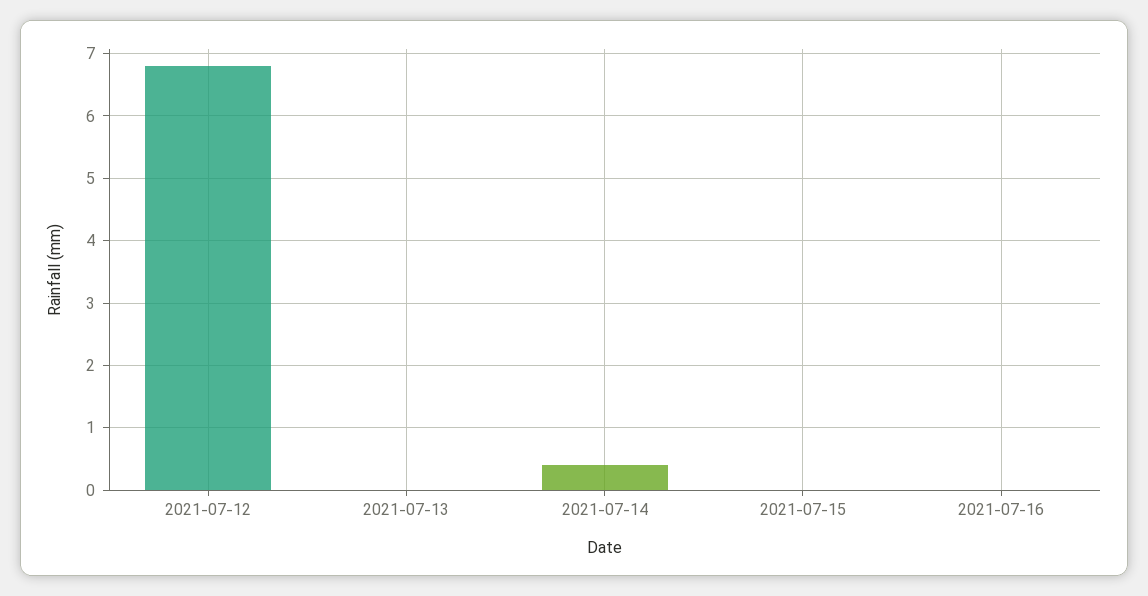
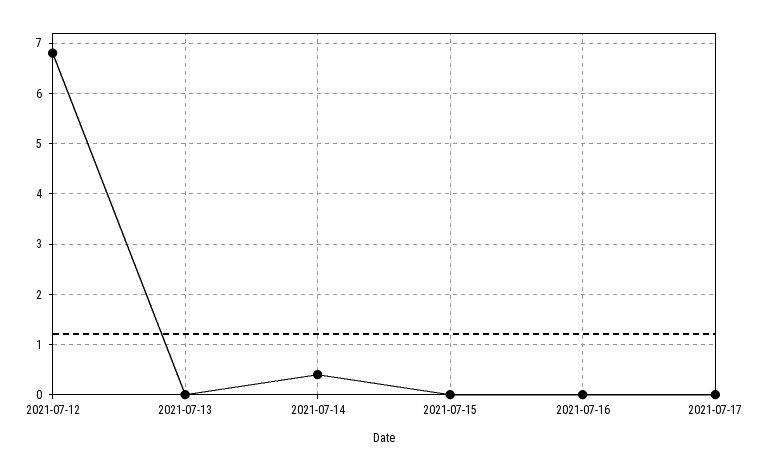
2021-07-17: none -> 0

